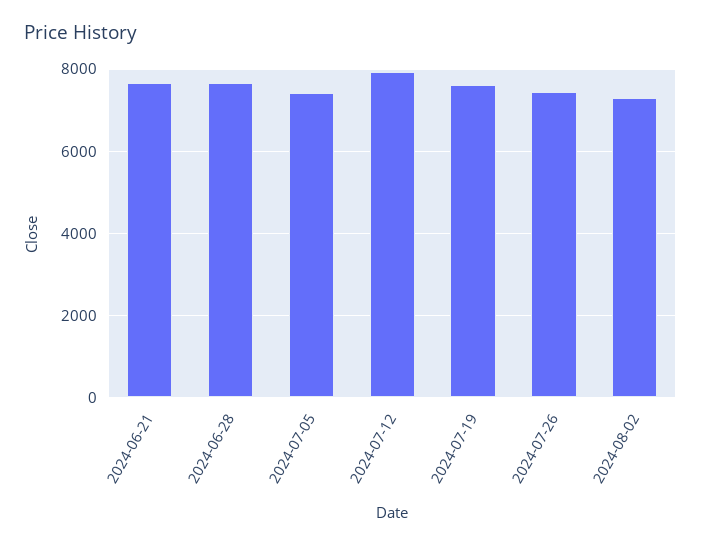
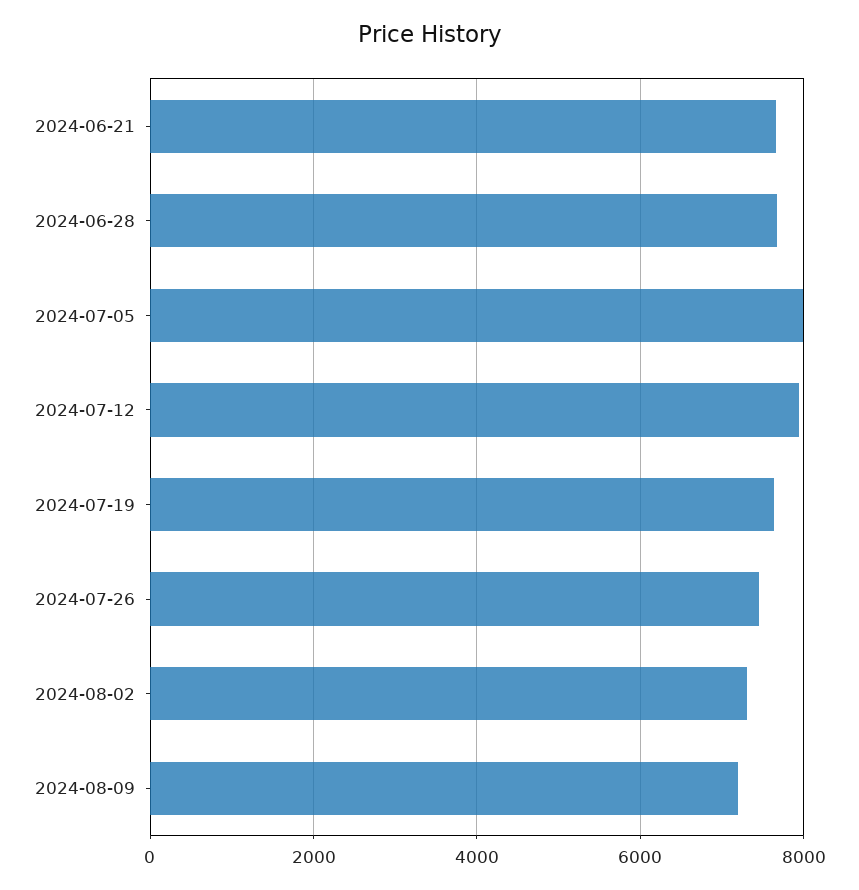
2024-07-05: 7400 -> 8000
2024-08-09: none -> 7200

